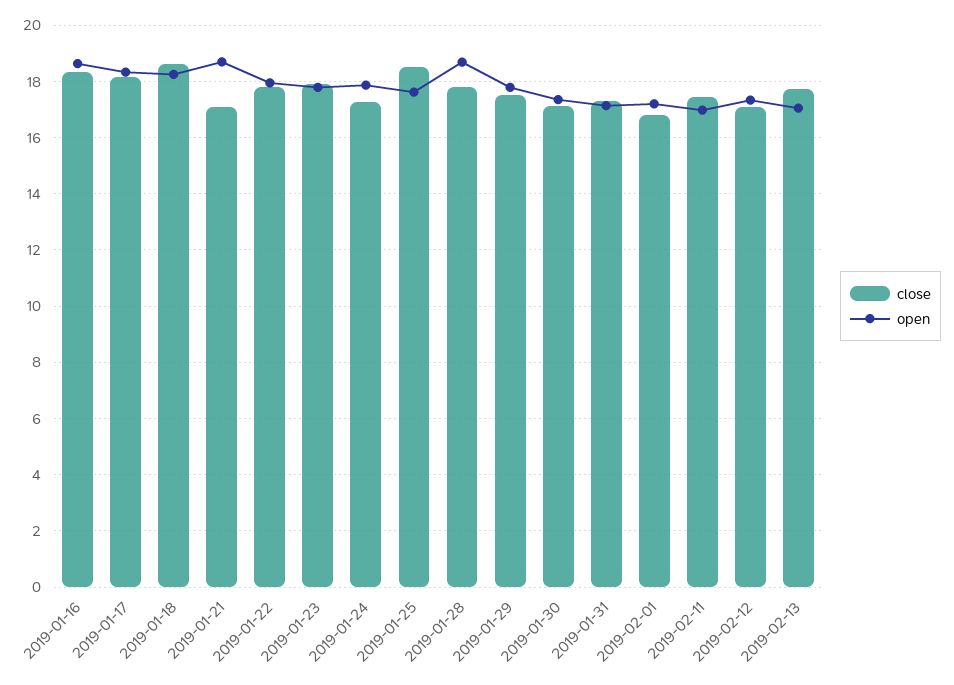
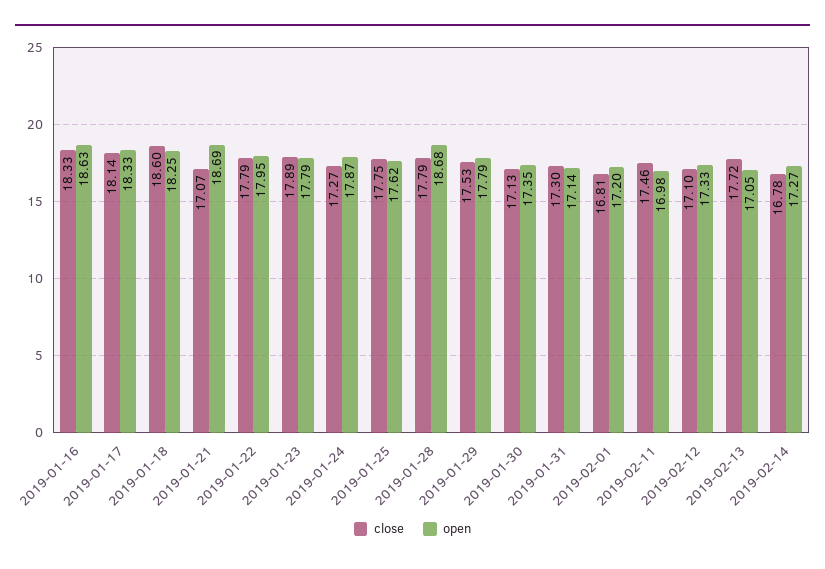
close, 2019-01-25: 18.5 -> 17.75
close, 2019-02-14: none -> 16.78
open, 2019-02-14: none -> 17.27

